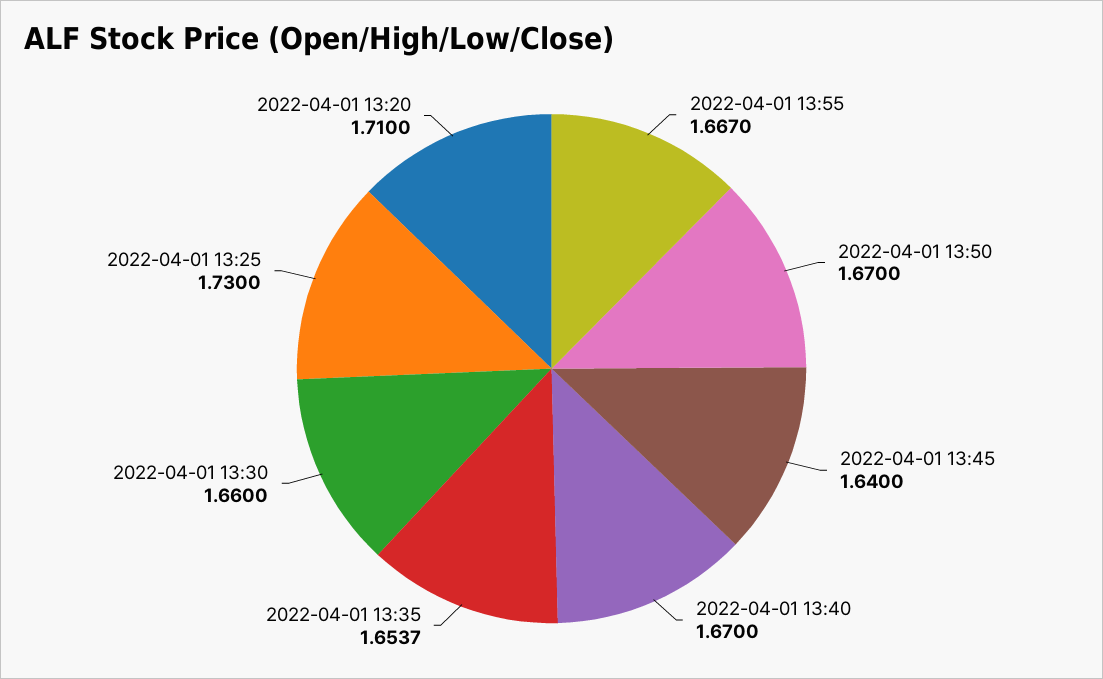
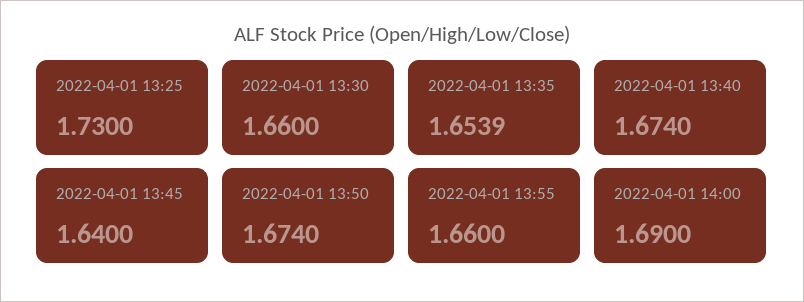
2022-04-01 13:55: 1.667 -> 1.66
2022-04-01 13:50: 1.67 -> 1.674
2022-04-01 13:40: 1.67 -> 1.674
2022-04-01 13:35: 1.6537 -> 1.6539
2022-04-01 13:20: 1.71 -> none
2022-04-01 14:00: none -> 1.69

